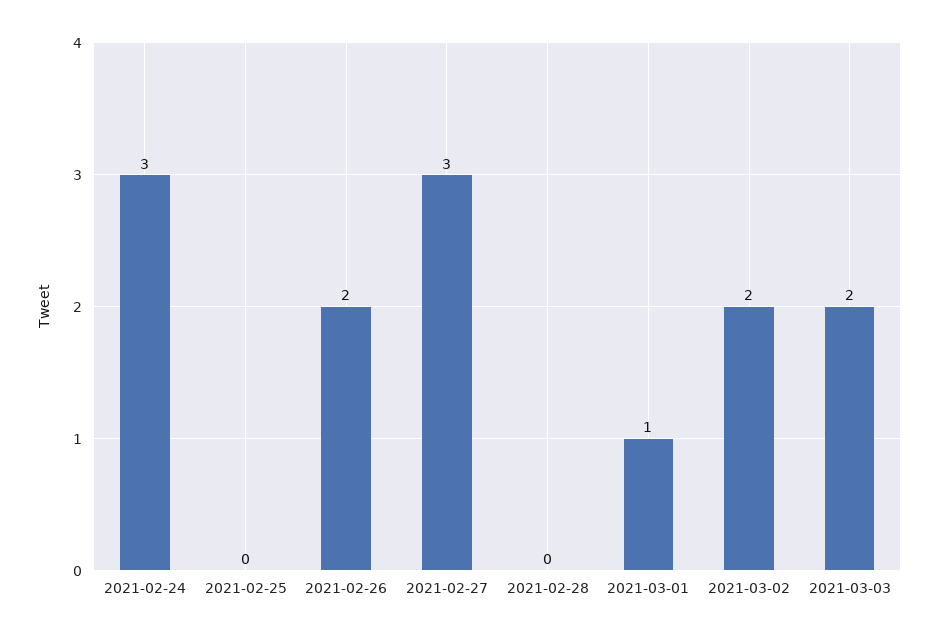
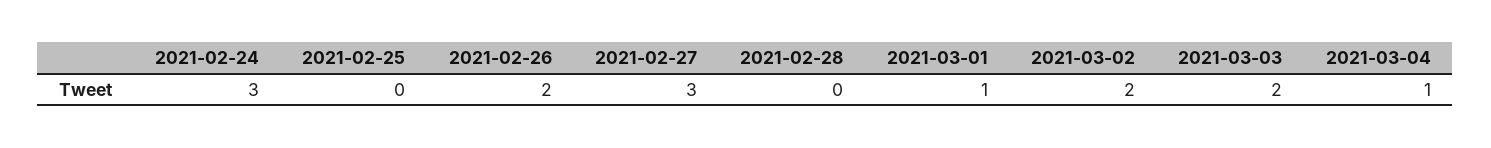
2021-03-04: none -> 1

